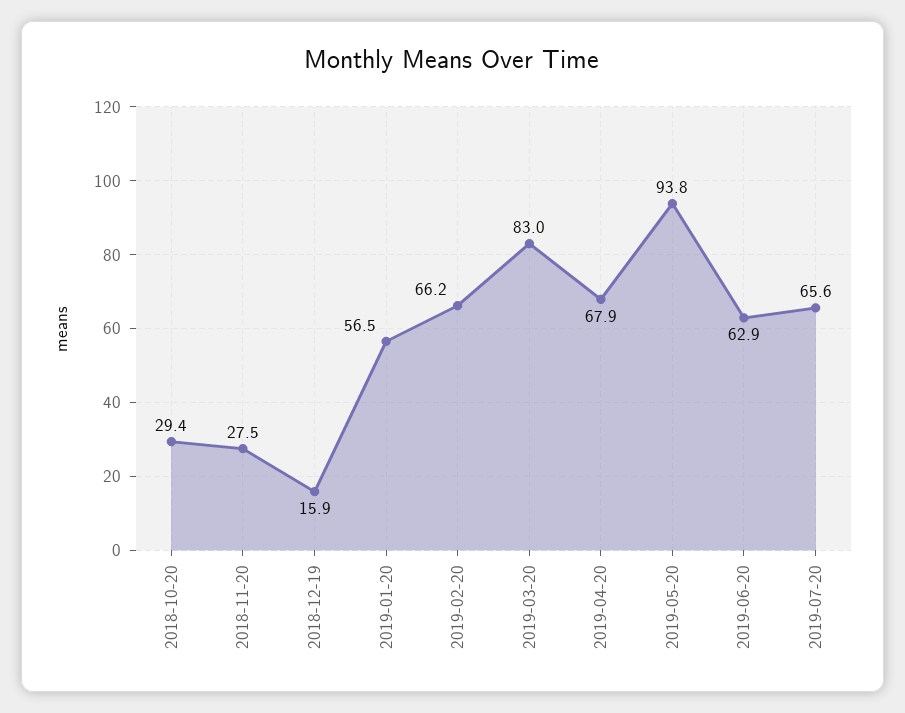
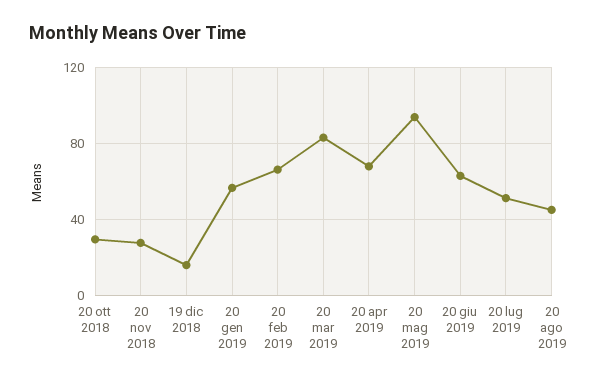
2019-07-20: 65.6 -> 50
20 ago 2019: none -> 45

